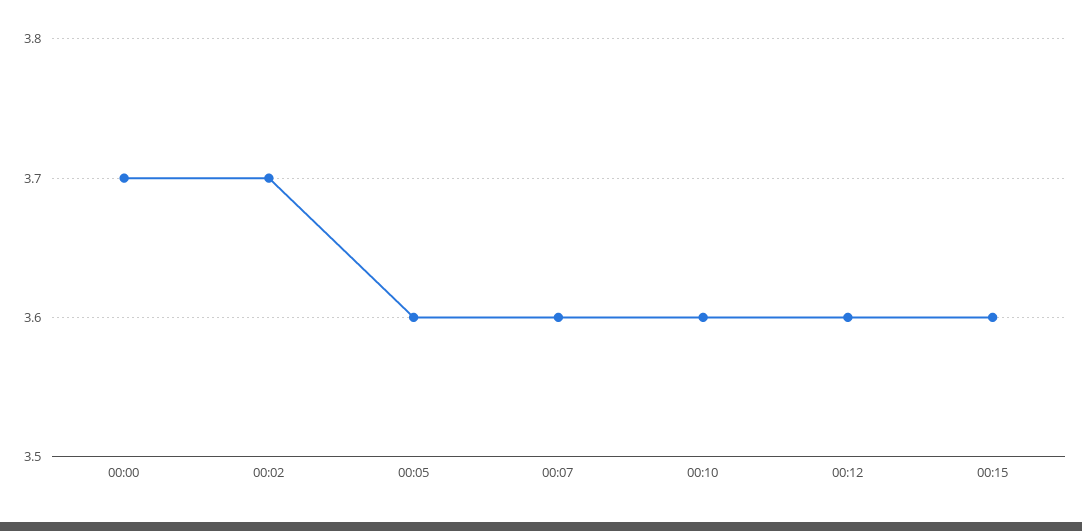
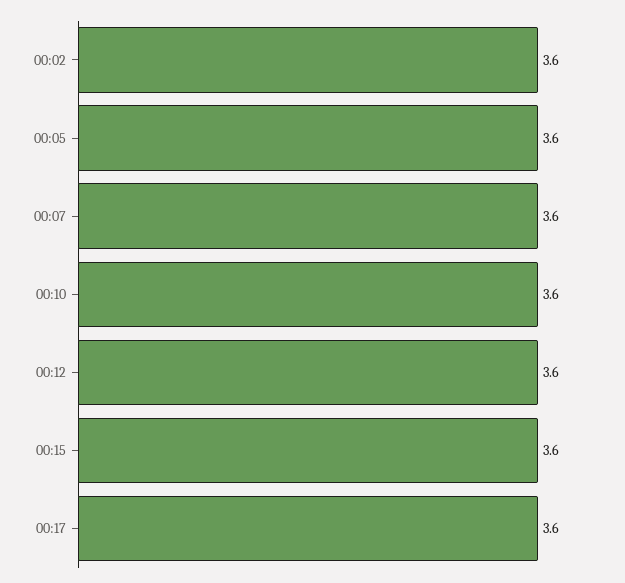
00:00: 3.7 -> none
00:02: 3.7 -> 3.6
00:17: none -> 3.6

